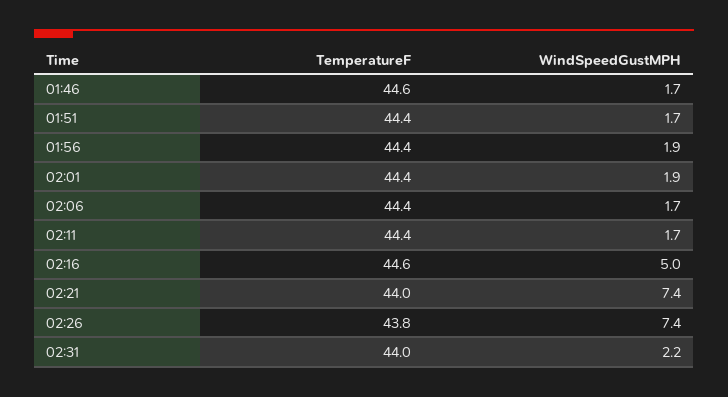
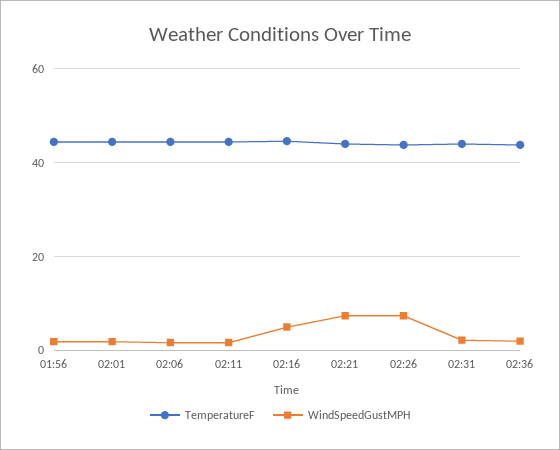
TemperatureF, 01:46: 44.6 -> none
WindSpeedGustMPH, 01:46: 1.7 -> none
TemperatureF, 01:51: 44.4 -> none
WindSpeedGustMPH, 01:51: 1.7 -> none
TemperatureF, 02:36: none -> 44
WindSpeedGustMPH, 02:36: none -> 2

